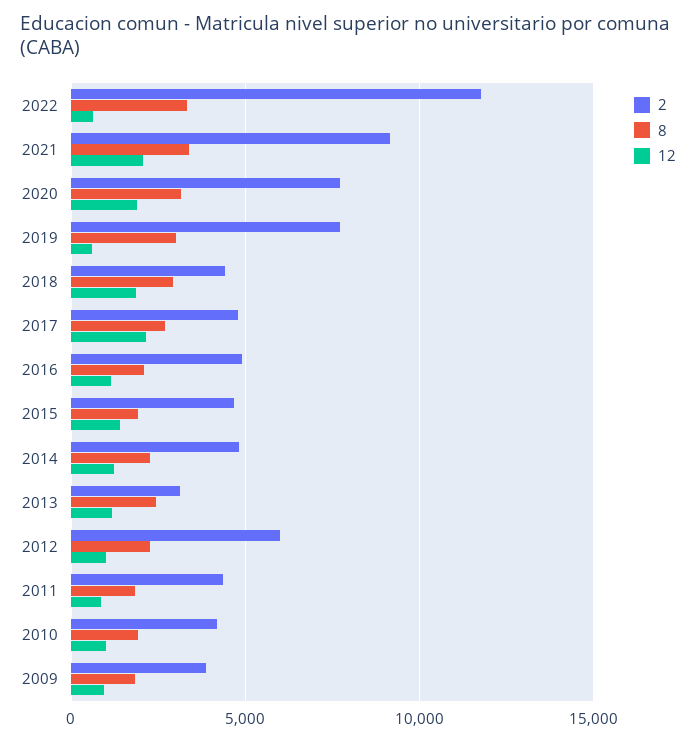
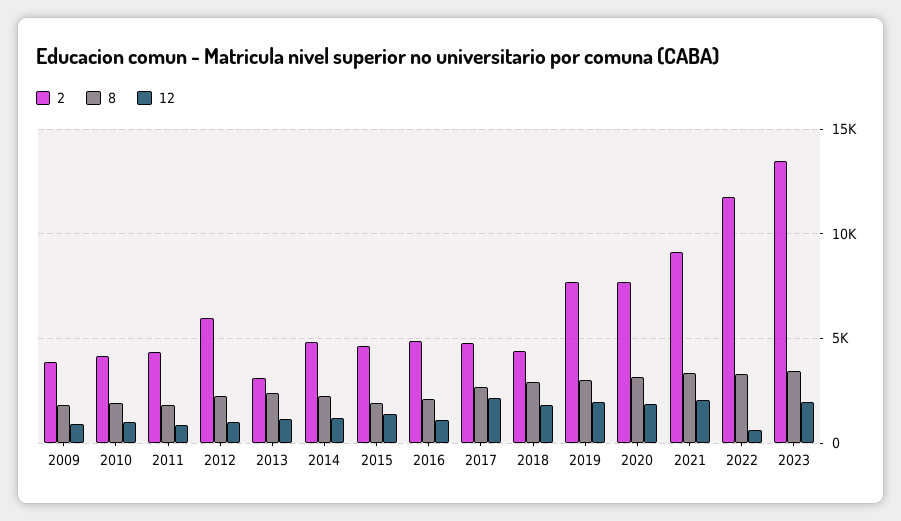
12, 2019: 500 -> 2000
2, 2023: none -> 13500
8, 2023: none -> 3500
12, 2023: none -> 2000

